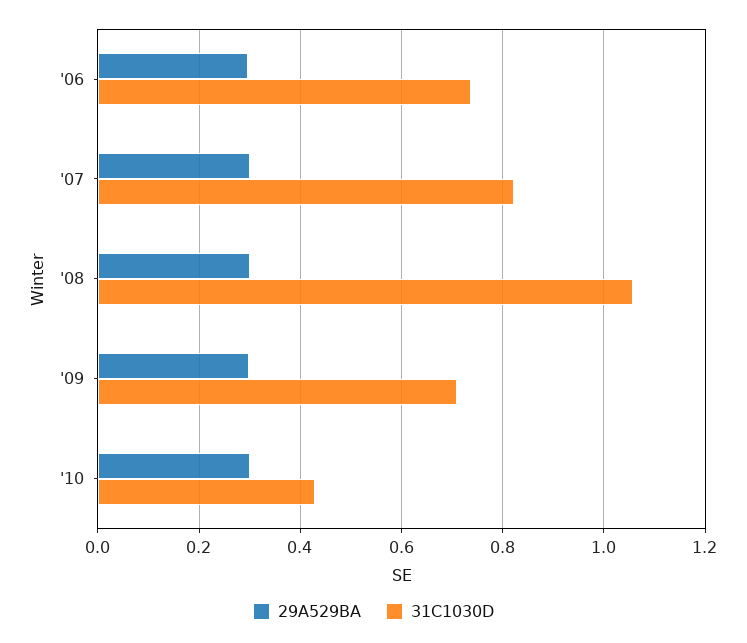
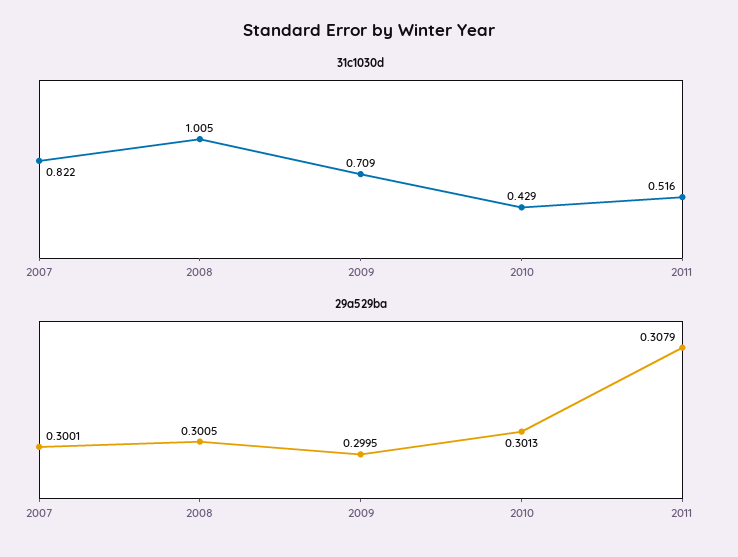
29A529BA, '06: 0.3 -> none
31C1030D, '06: 0.74 -> none
31C1030D, '08: 1.06 -> 1.005
31C1030D, 2011: none -> 0.516
29A529BA, 2011: none -> 0.3079

